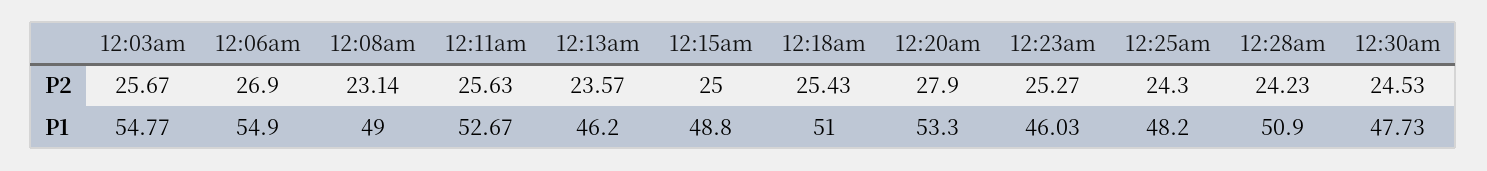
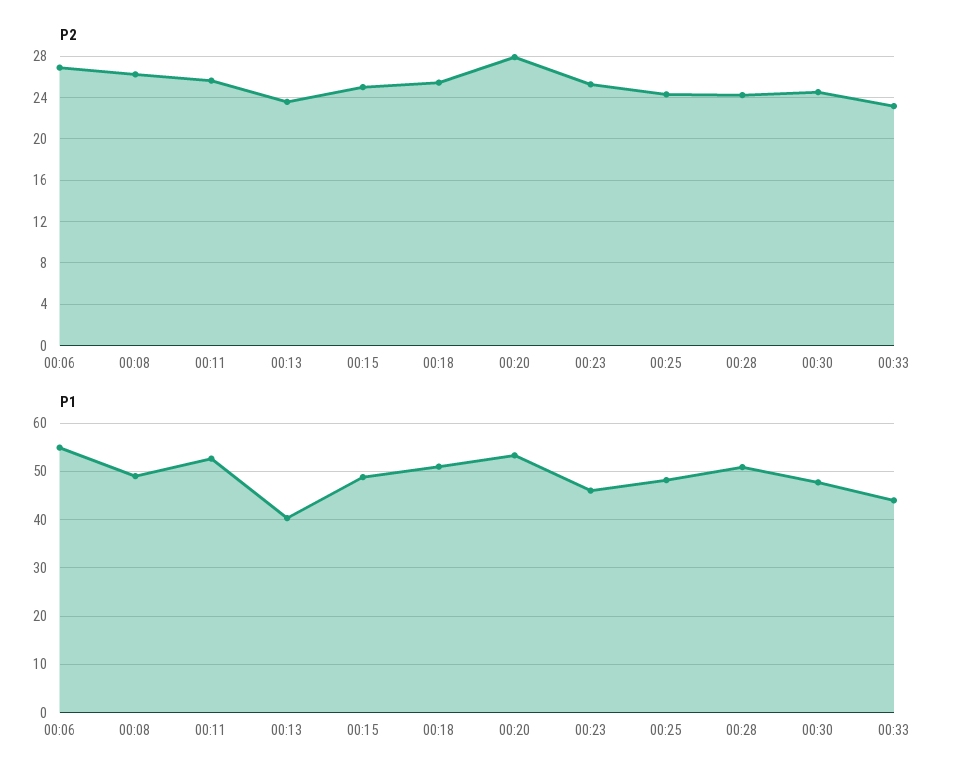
P2, 12:03am: 25.67 -> none
P2, 12:08am: 23.14 -> 26
P1, 12:03am: 54.77 -> none
P1, 12:13am: 46.2 -> 40
P2, 00:33: none -> 23
P1, 00:33: none -> 44

